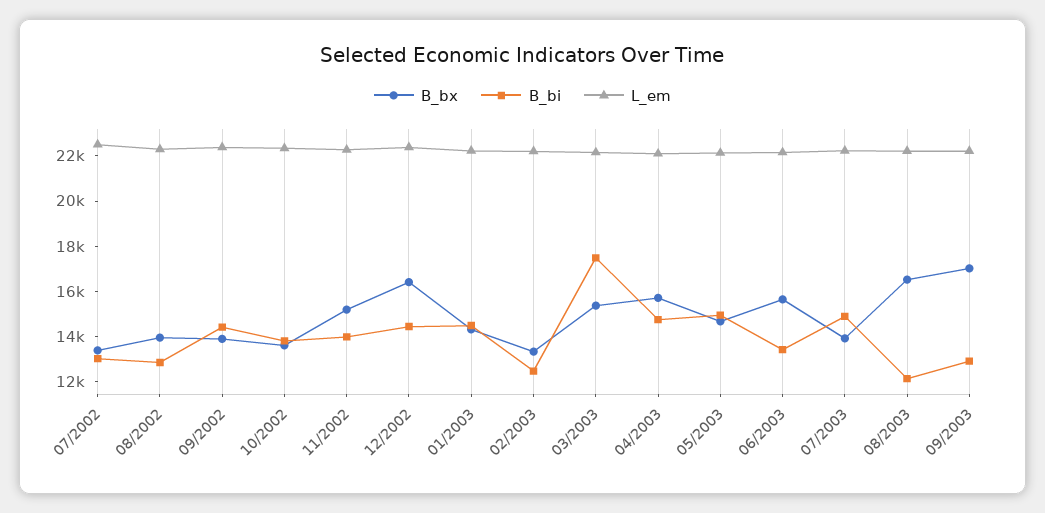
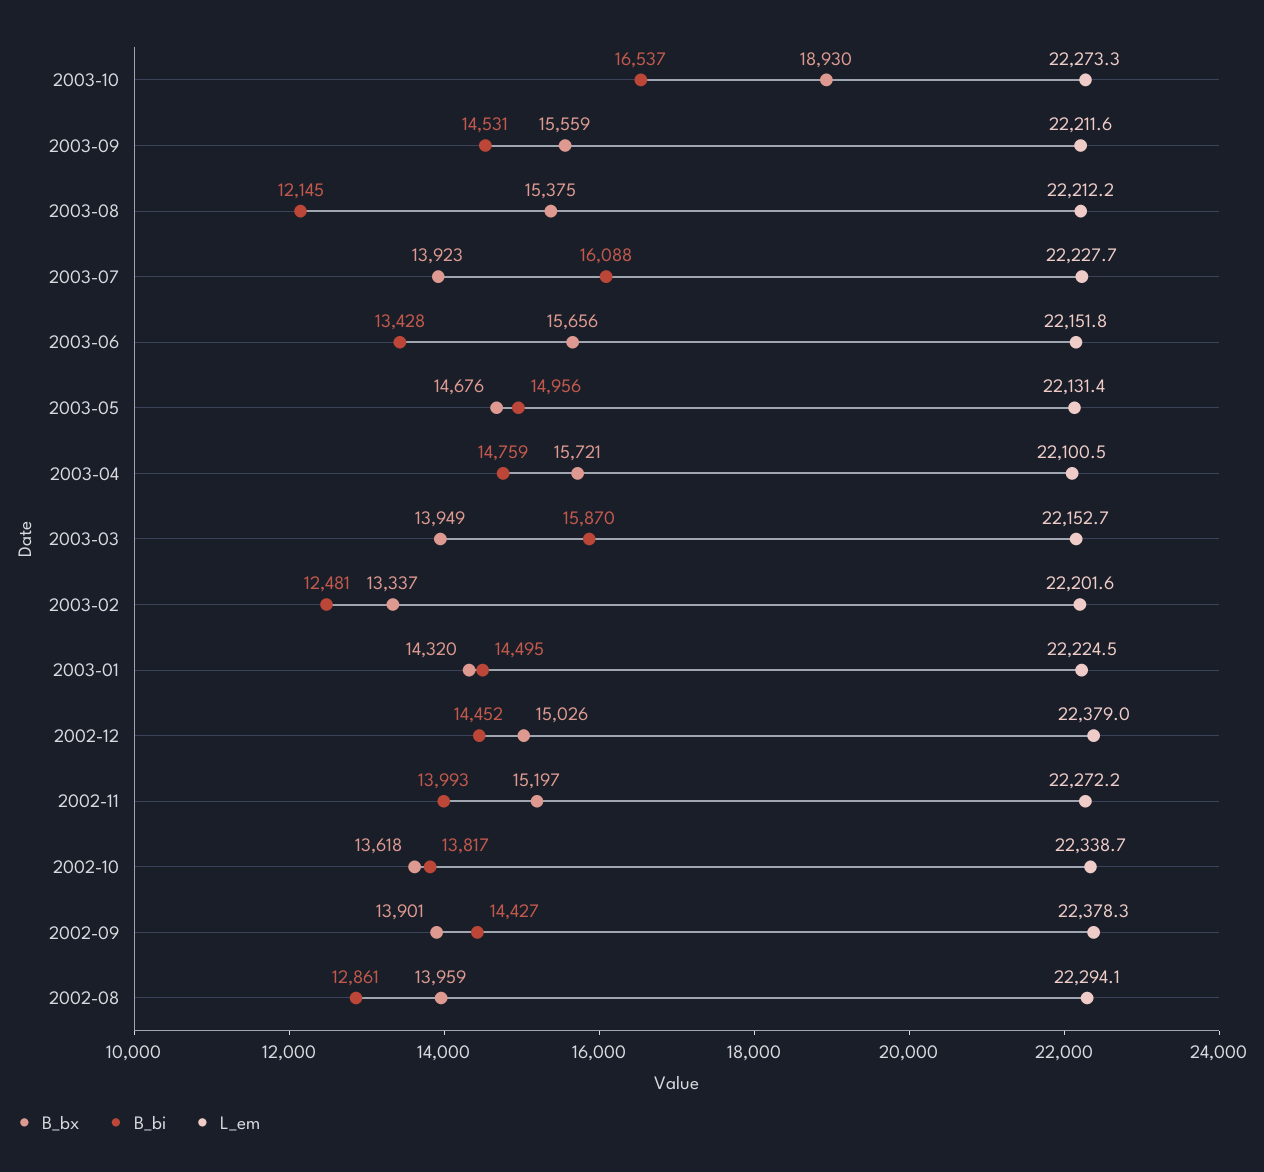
B_bx, 07/2002: 13500 -> none
B_bi, 07/2002: 13000 -> none
L_em, 07/2002: 22500 -> none
B_bx, 12/2002: 16500 -> 15026
B_bx, 03/2003: 15500 -> 13949
B_bi, 03/2003: 17500 -> 15870
B_bi, 07/2003: 15000 -> 16088
B_bx, 08/2003: 16500 -> 15375
B_bx, 09/2003: 17000 -> 15559
B_bi, 09/2003: 13000 -> 14531
B_bx, 2003-10: none -> 18930
B_bi, 2003-10: none -> 16537
L_em, 2003-10: none -> 22273.3

